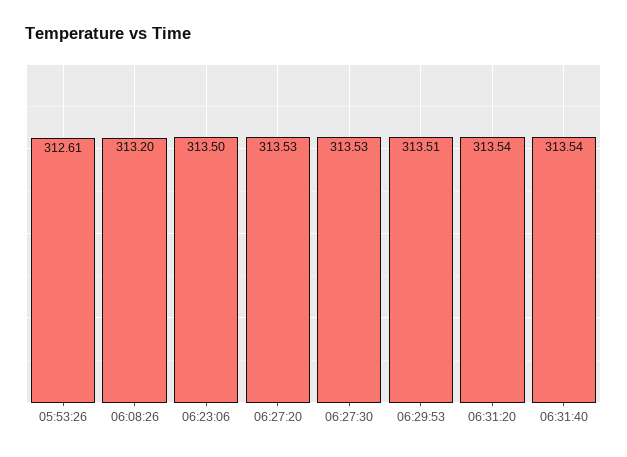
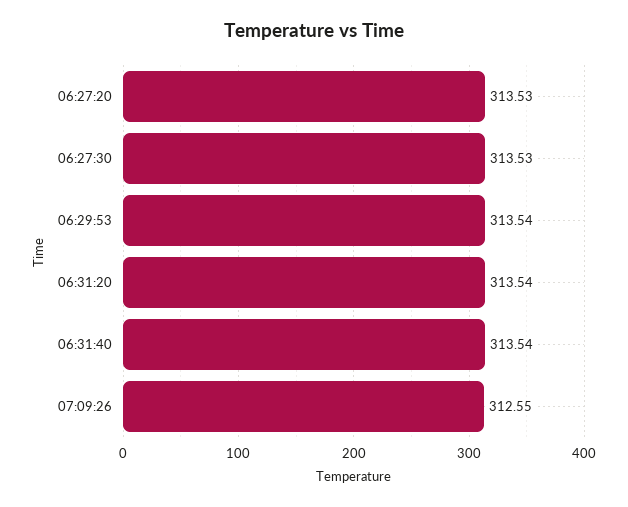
05:53:26: 312.61 -> none
06:08:26: 313.2 -> none
06:23:06: 313.5 -> none
06:29:53: 313.51 -> 313.54
07:09:26: none -> 312.55

